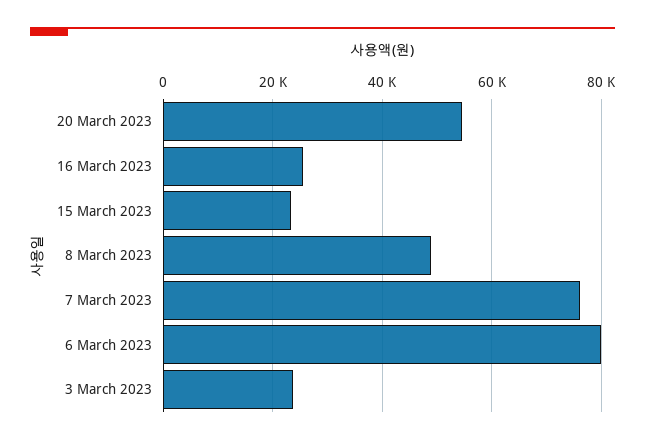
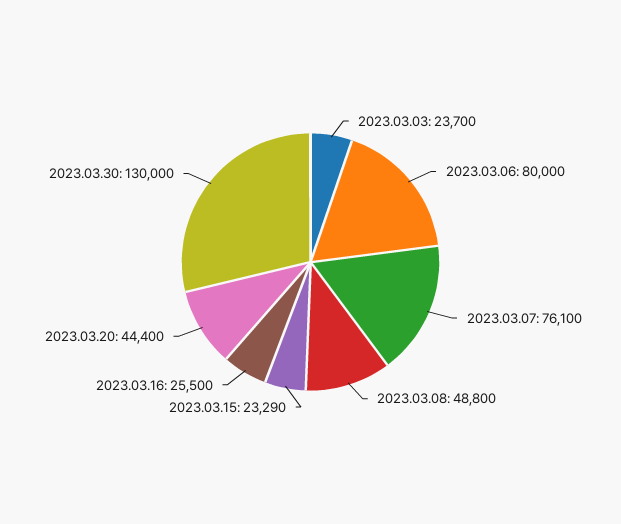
20 March 2023: 54000 -> 44400
2023.03.30: none -> 130000

